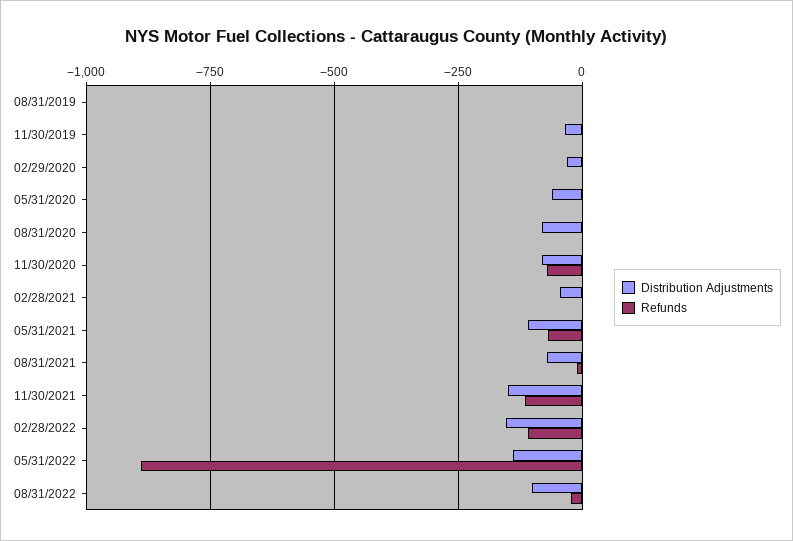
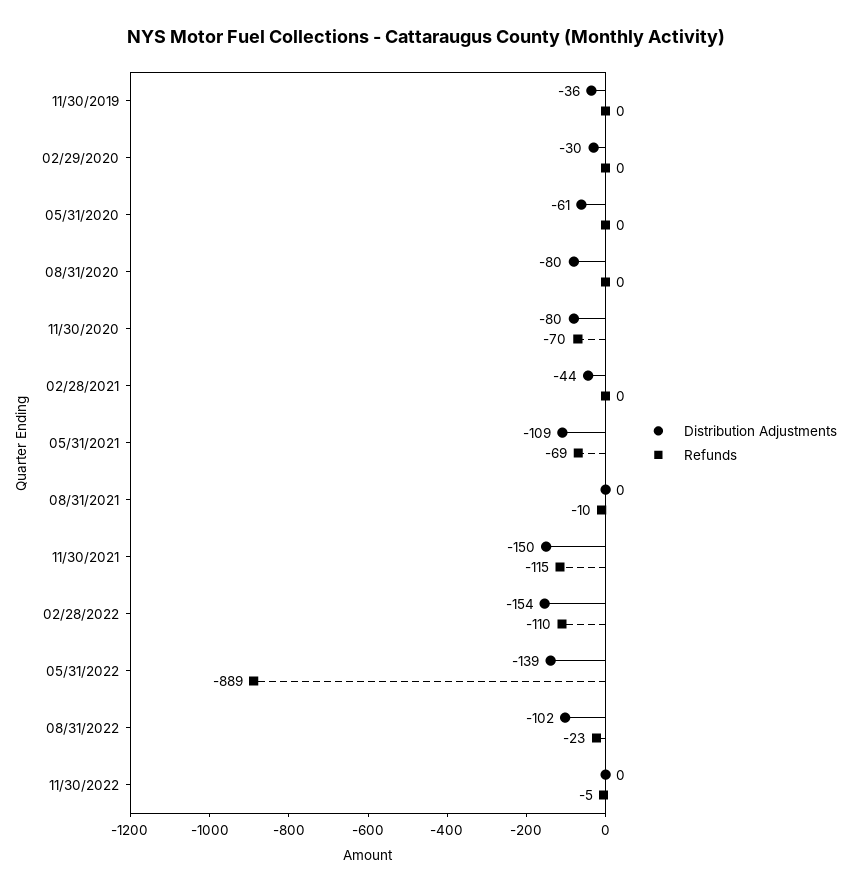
Distribution Adjustments, 08/31/2019: 0 -> none
Refunds, 08/31/2019: 0 -> none
Distribution Adjustments, 08/31/2021: -75 -> 0
Distribution Adjustments, 11/30/2022: none -> 0
Refunds, 11/30/2022: none -> -5

